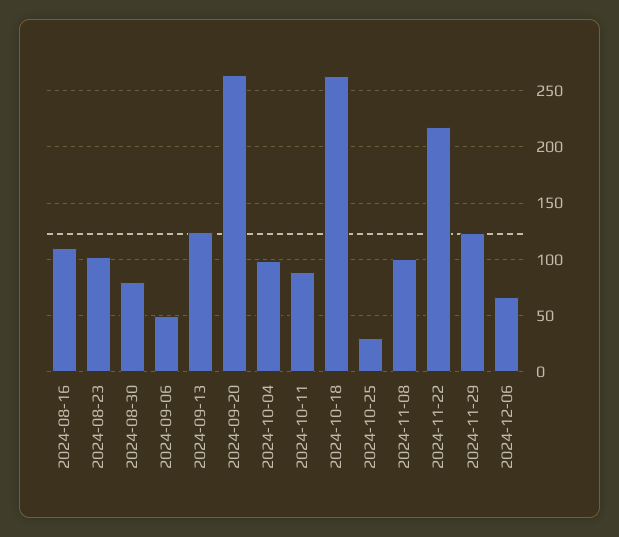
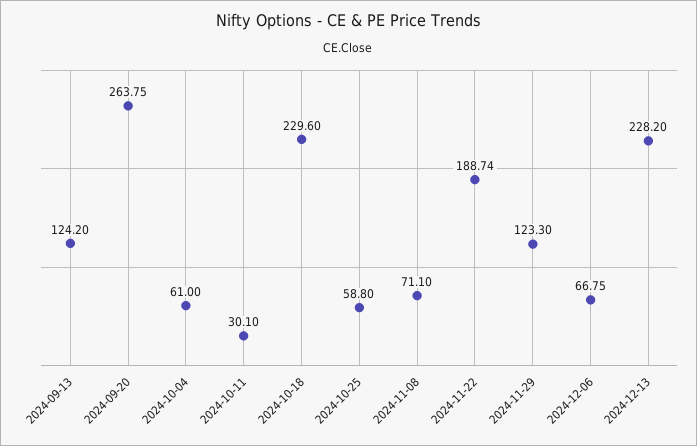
2024-08-16: 110 -> none
2024-08-23: 100 -> none
2024-08-30: 80 -> none
2024-09-06: 50 -> none
2024-10-04: 100 -> 61
2024-10-11: 90 -> 30.1
2024-10-18: 260 -> 229.6
2024-10-25: 30 -> 58.8
2024-11-08: 100 -> 71.1
2024-11-22: 220 -> 188.74
2024-12-13: none -> 228.2

